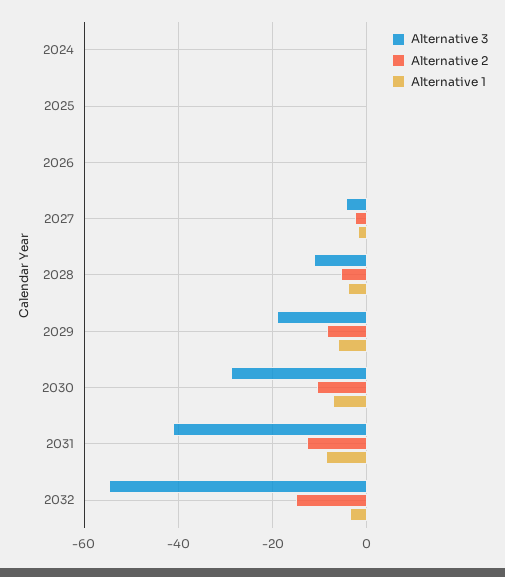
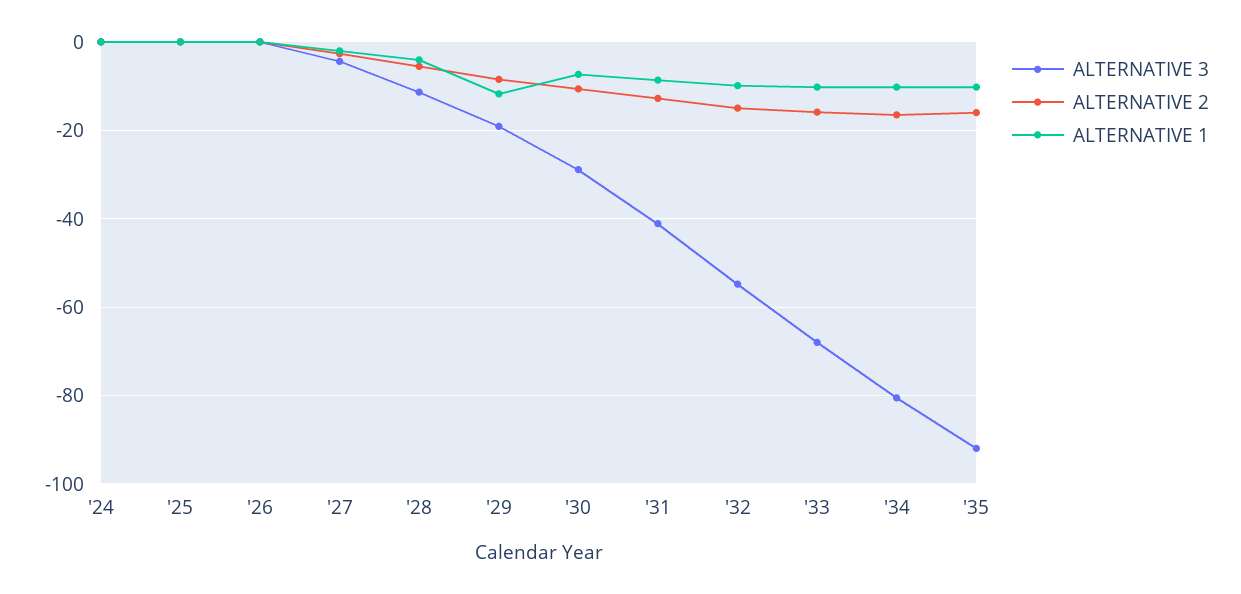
Alternative 1, 2029: -6 -> -12
Alternative 1, 2032: -4 -> -10
Alternative 3, '33: none -> -68
Alternative 2, '33: none -> -16
Alternative 1, '33: none -> -10
Alternative 3, '34: none -> -80
Alternative 2, '34: none -> -16
Alternative 1, '34: none -> -10
Alternative 3, '35: none -> -92
Alternative 2, '35: none -> -16
Alternative 1, '35: none -> -10

